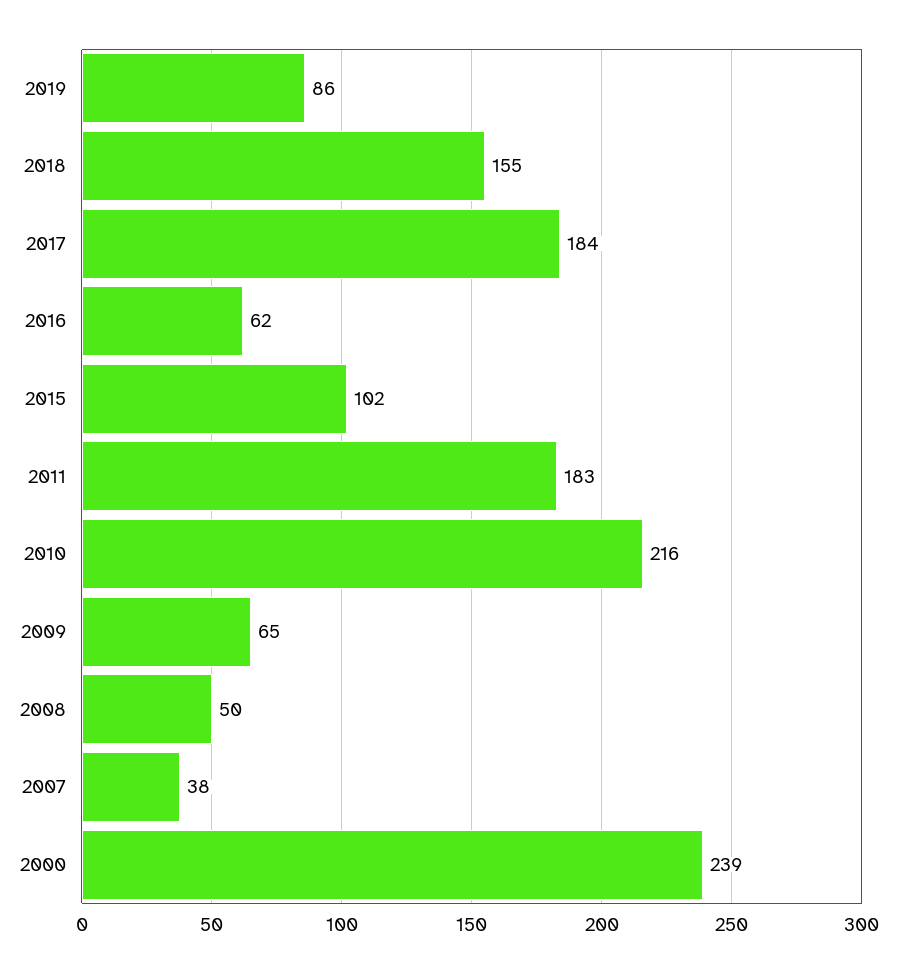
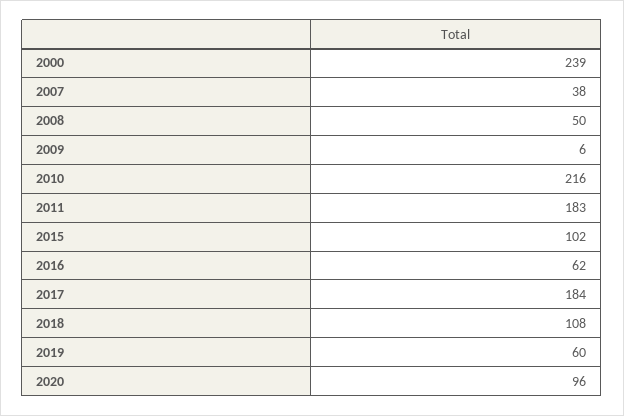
2019: 86 -> 60
2018: 155 -> 108
2009: 65 -> 6
2020: none -> 96

